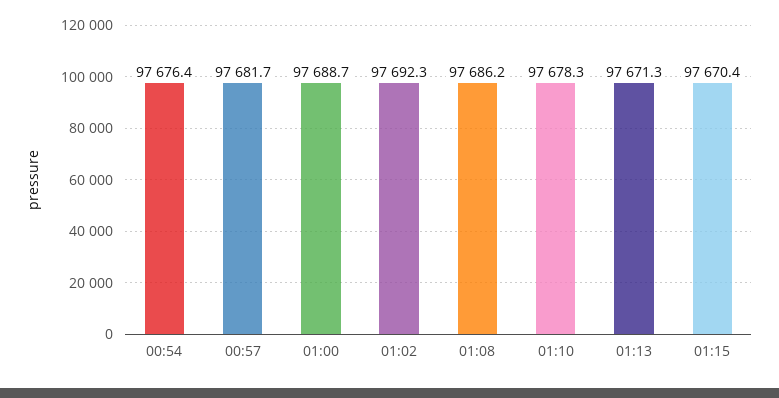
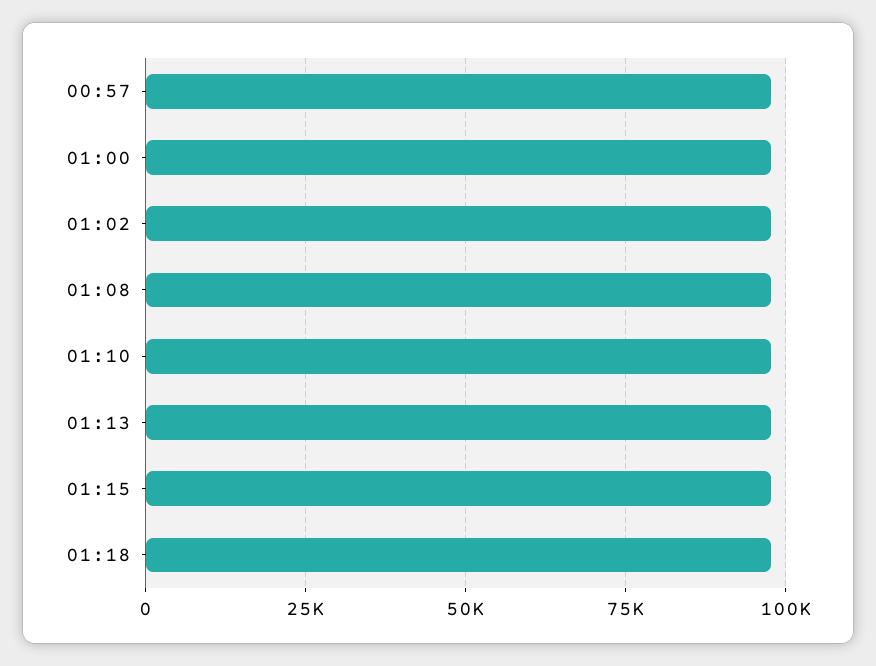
00:54: 97676.4 -> none
01:18: none -> 97500

